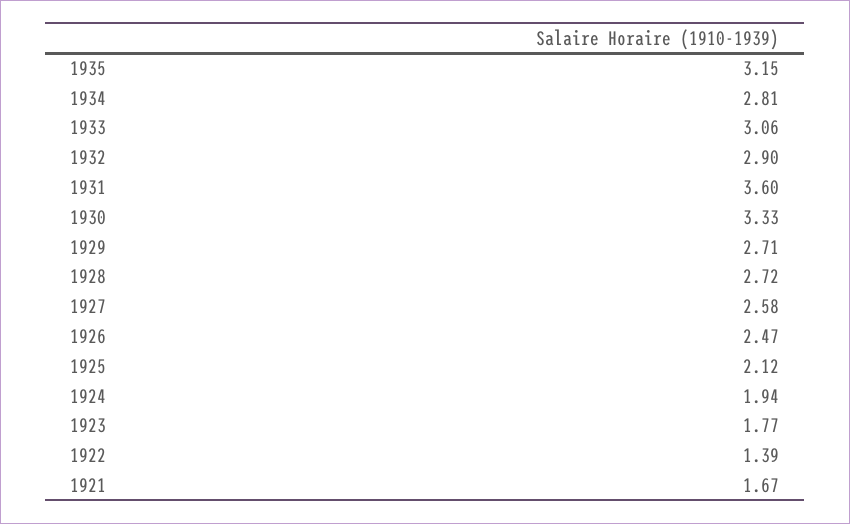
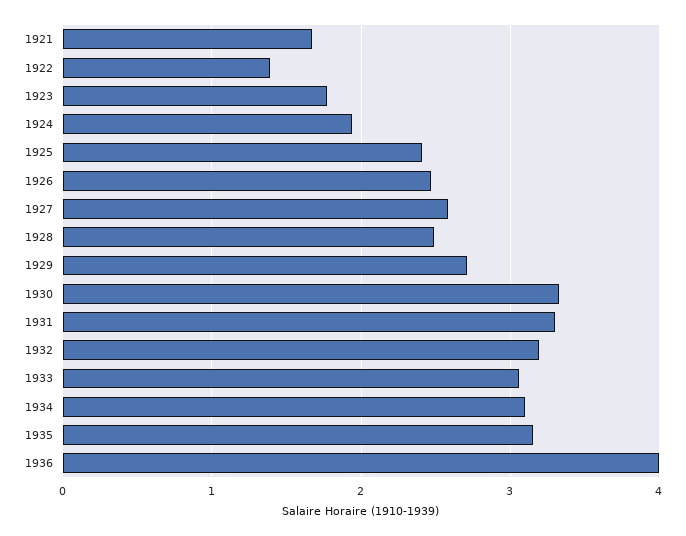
1934: 2.81 -> 3.1
1932: 2.9 -> 3.2
1931: 3.6 -> 3.3
1928: 2.72 -> 2.5
1925: 2.12 -> 2.4
1936: none -> 4

